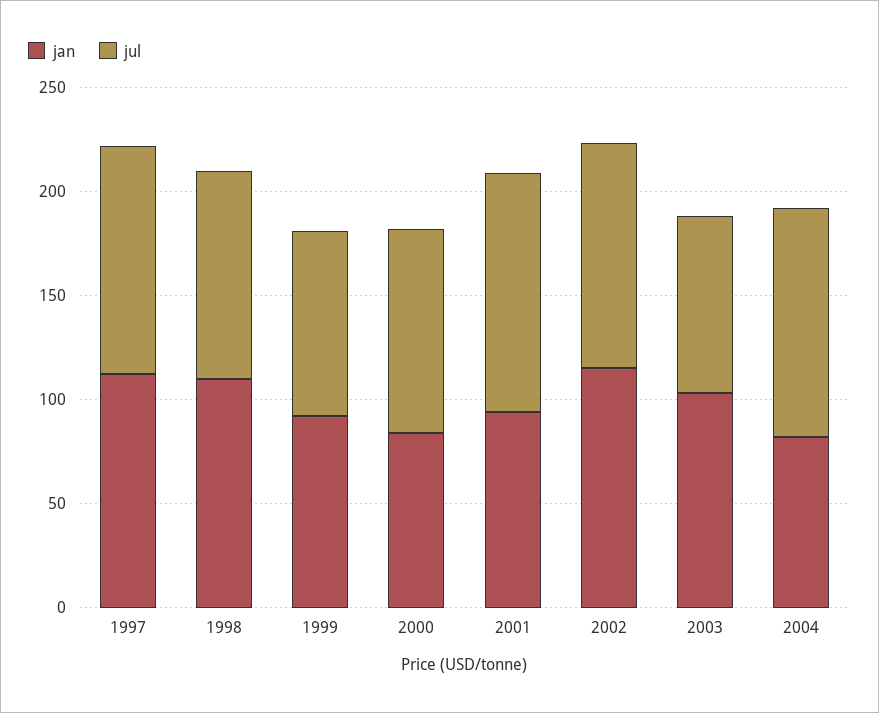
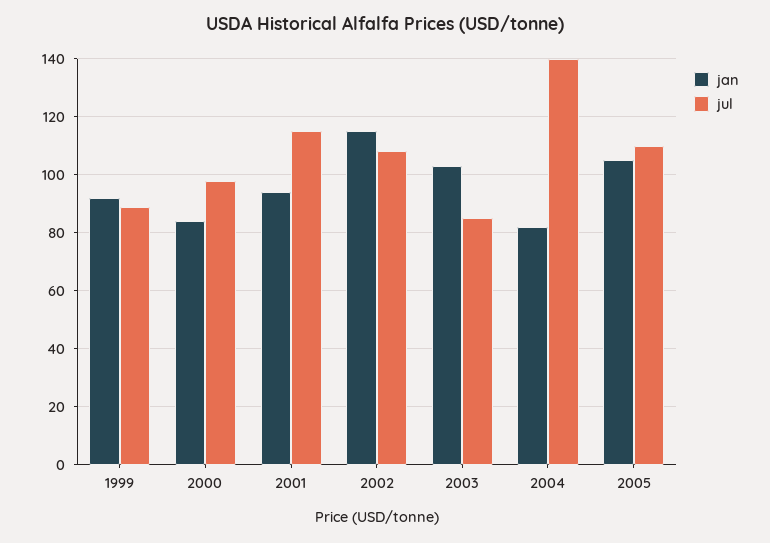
jan, 1997: 110 -> none
jul, 1997: 110 -> none
jan, 1998: 110 -> none
jul, 1998: 100 -> none
jul, 2004: 110 -> 140
jan, 2005: none -> 105
jul, 2005: none -> 110

